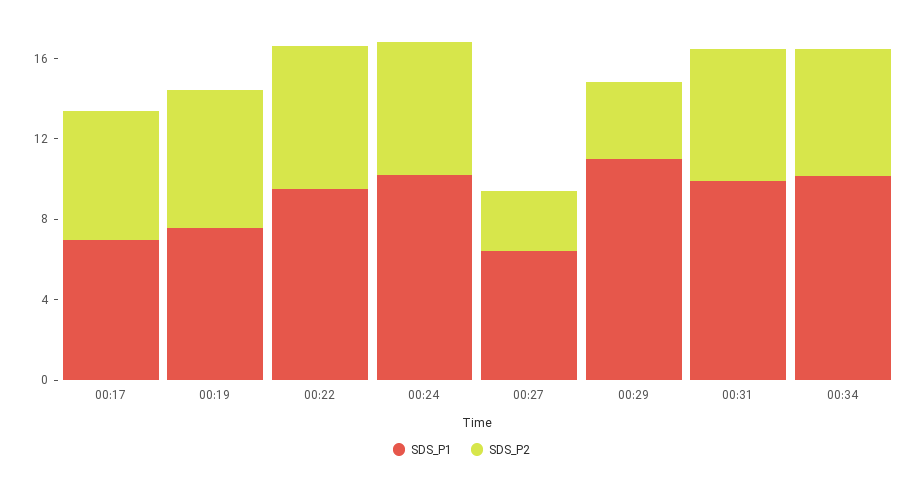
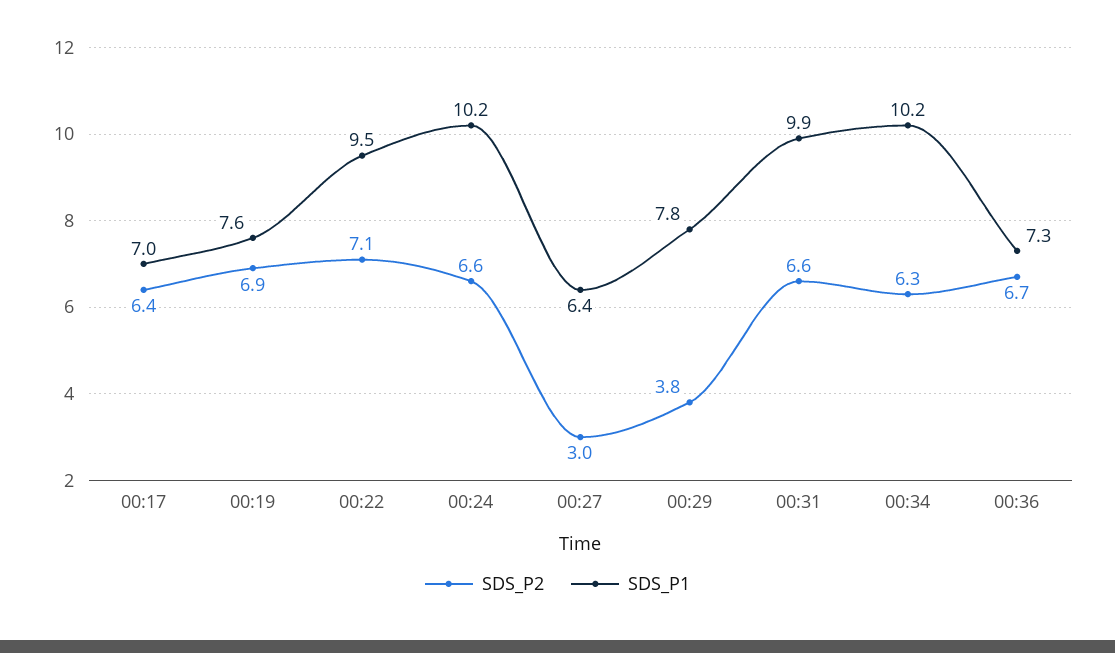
SDS_P1, 00:29: 11 -> 7.8
SDS_P2, 00:36: none -> 6.7
SDS_P1, 00:36: none -> 7.3

